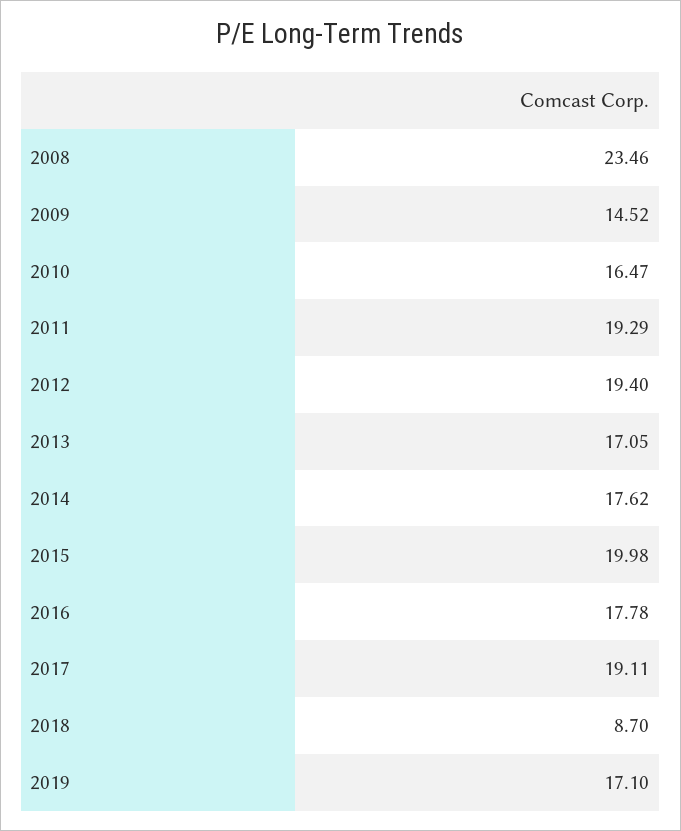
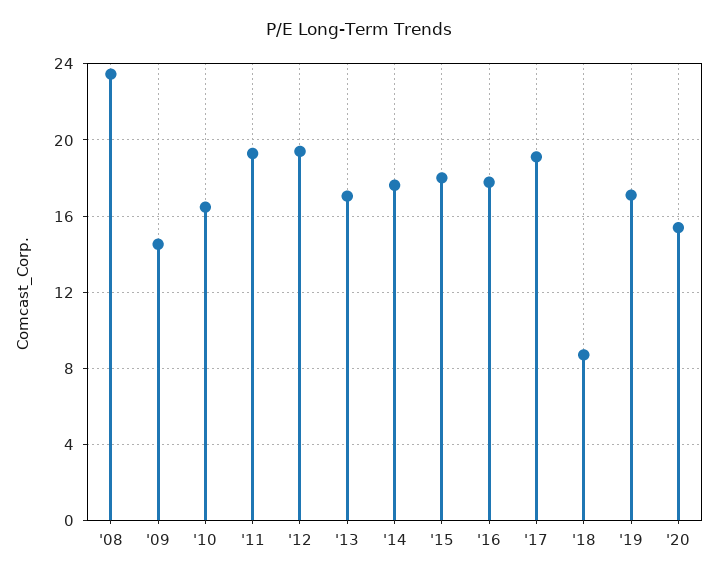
2015: 19.98 -> 18
'20: none -> 15.5

